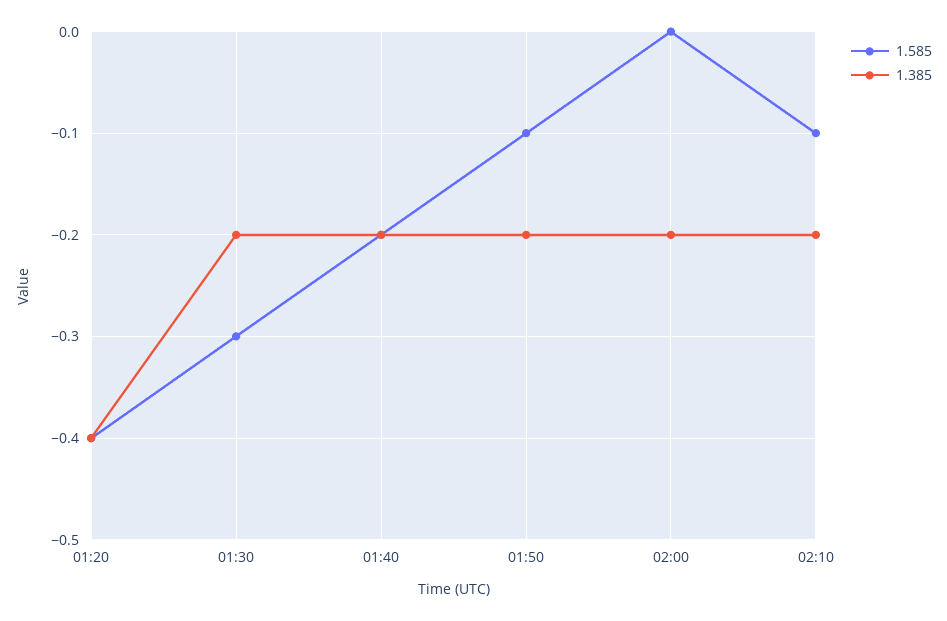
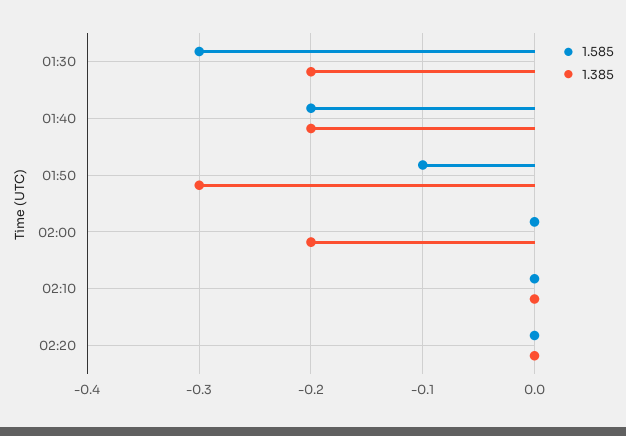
1.585, 01:20: -0.4 -> none
1.385, 01:20: -0.4 -> none
1.385, 01:50: -0.2 -> -0.3
1.585, 02:10: -0.1 -> 0
1.385, 02:10: -0.2 -> 0
1.585, 02:20: none -> 0
1.385, 02:20: none -> 0

